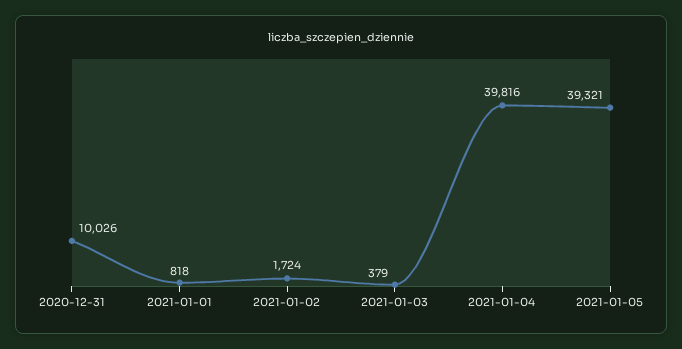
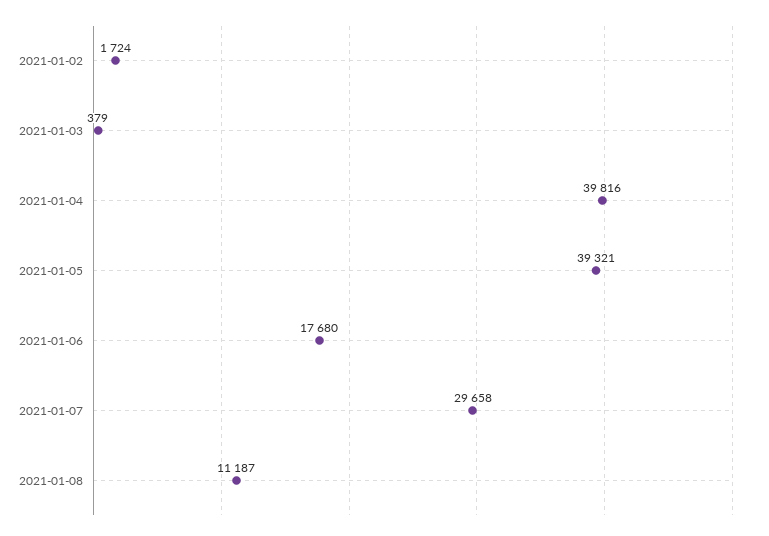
2020-12-31: 10026 -> none
2021-01-01: 818 -> none
2021-01-06: none -> 17680
2021-01-07: none -> 29658
2021-01-08: none -> 11187

